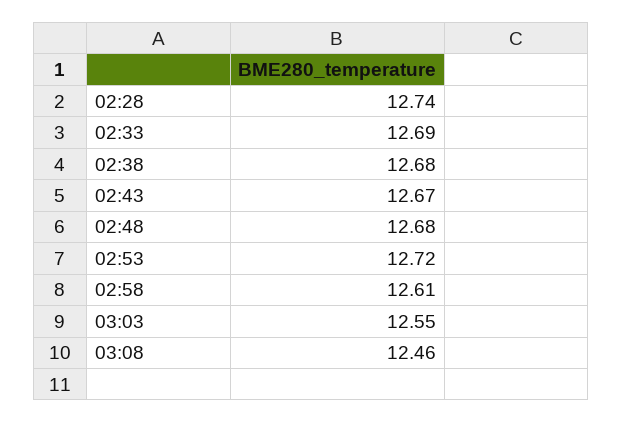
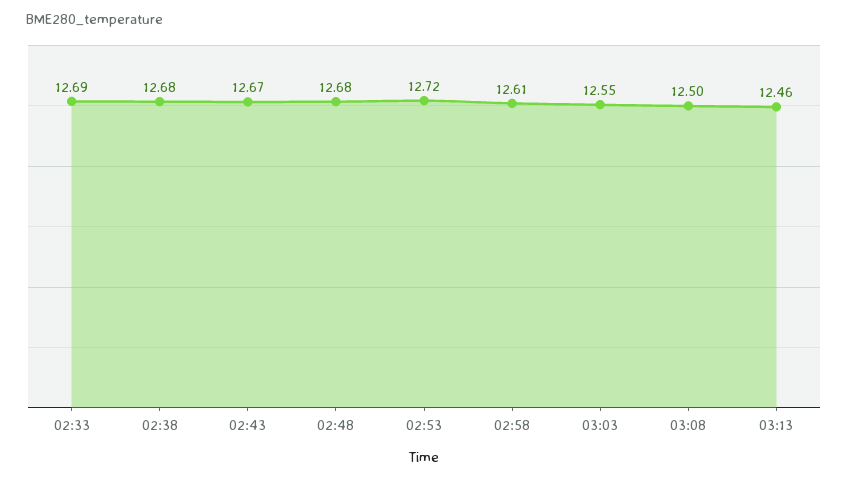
02:28: 12.74 -> none
03:08: 12.46 -> 12.5
03:13: none -> 12.46

